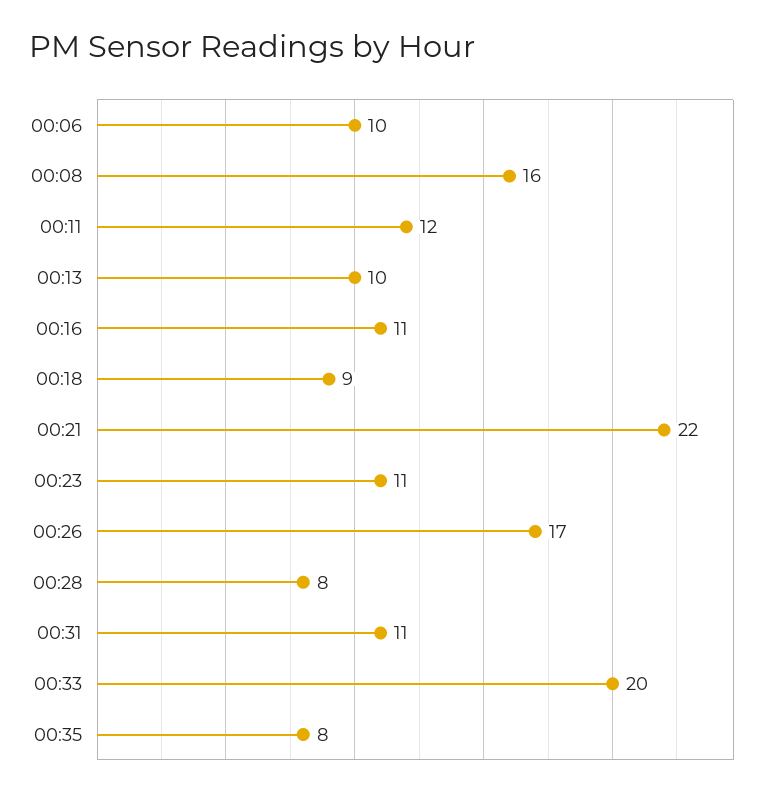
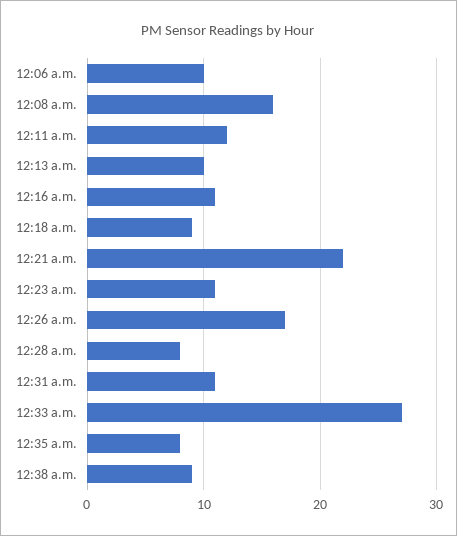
00:33: 20 -> 27
12:38 a.m.: none -> 9

